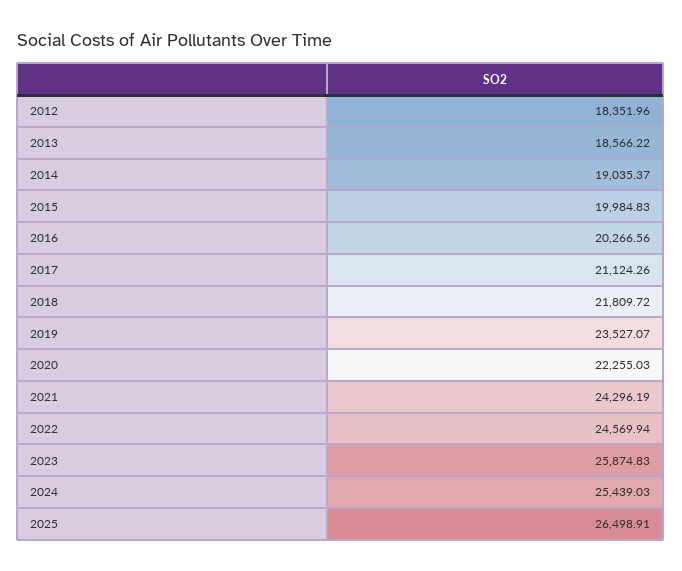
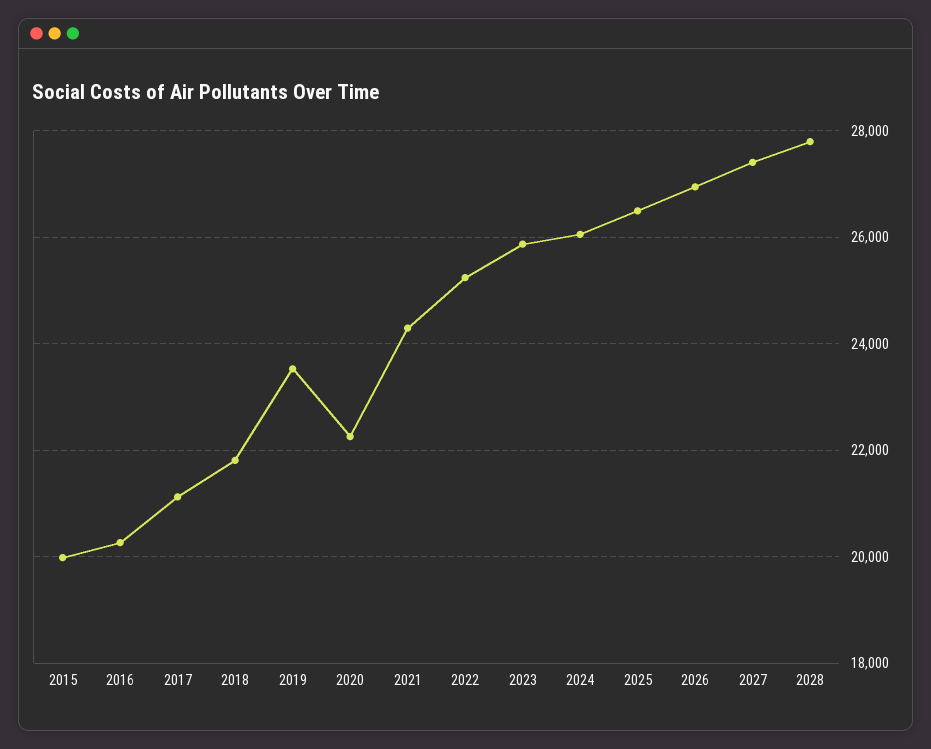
2012: 18351.96 -> none
2013: 18566.22 -> none
2014: 19035.37 -> none
2022: 24569.94 -> 25200
2024: 25439.03 -> 26000
2026: none -> 27000
2027: none -> 27400
2028: none -> 27800

